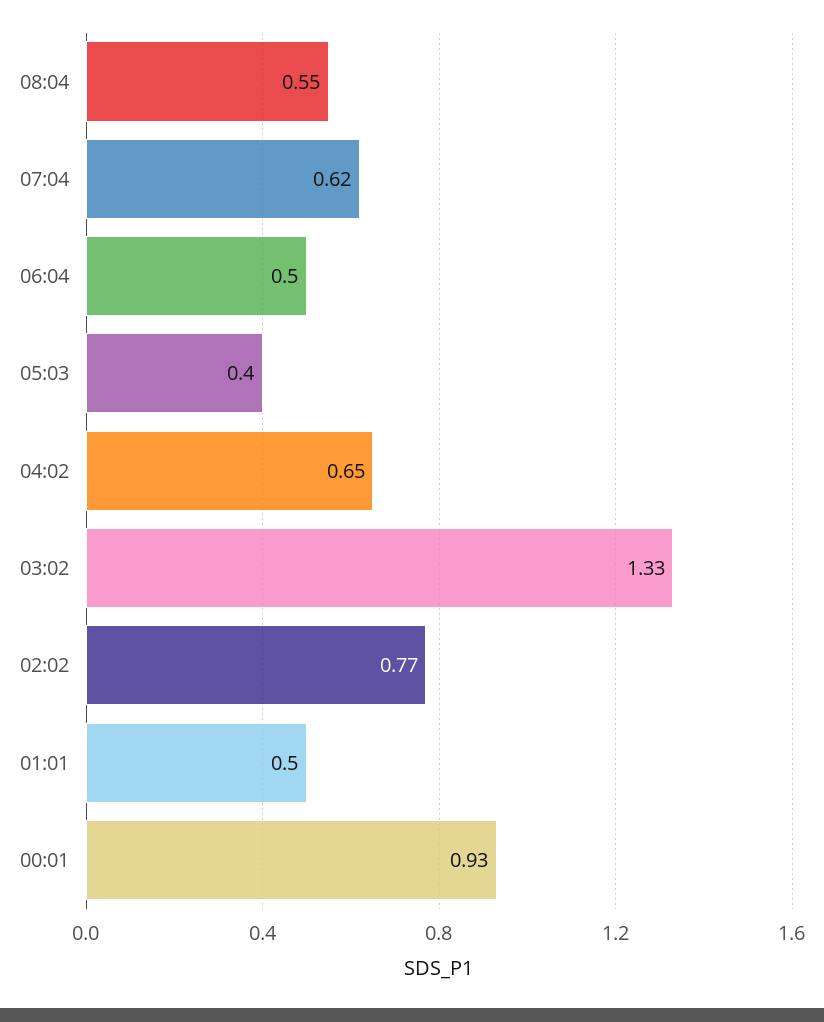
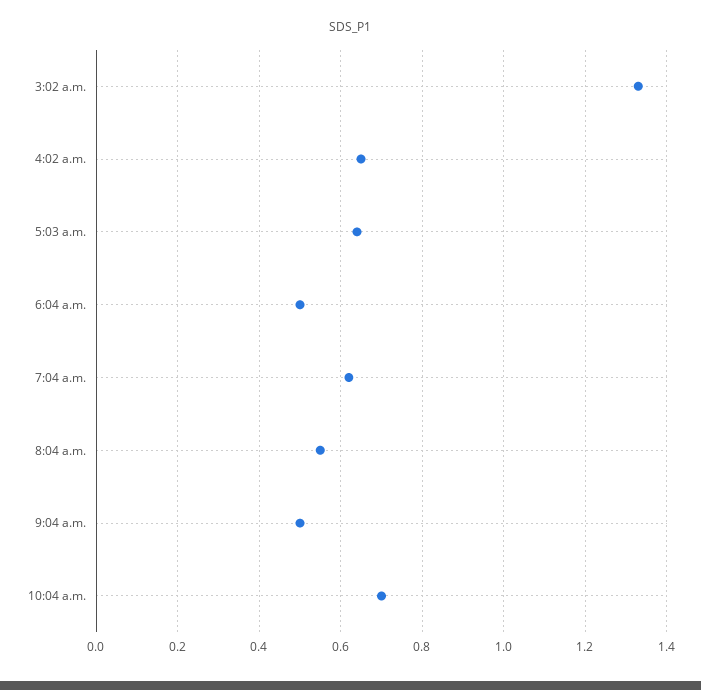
05:03: 0.4 -> 0.65
02:02: 0.77 -> none
01:01: 0.5 -> none
00:01: 0.93 -> none
9:04 a.m.: none -> 0.5
10:04 a.m.: none -> 0.7

